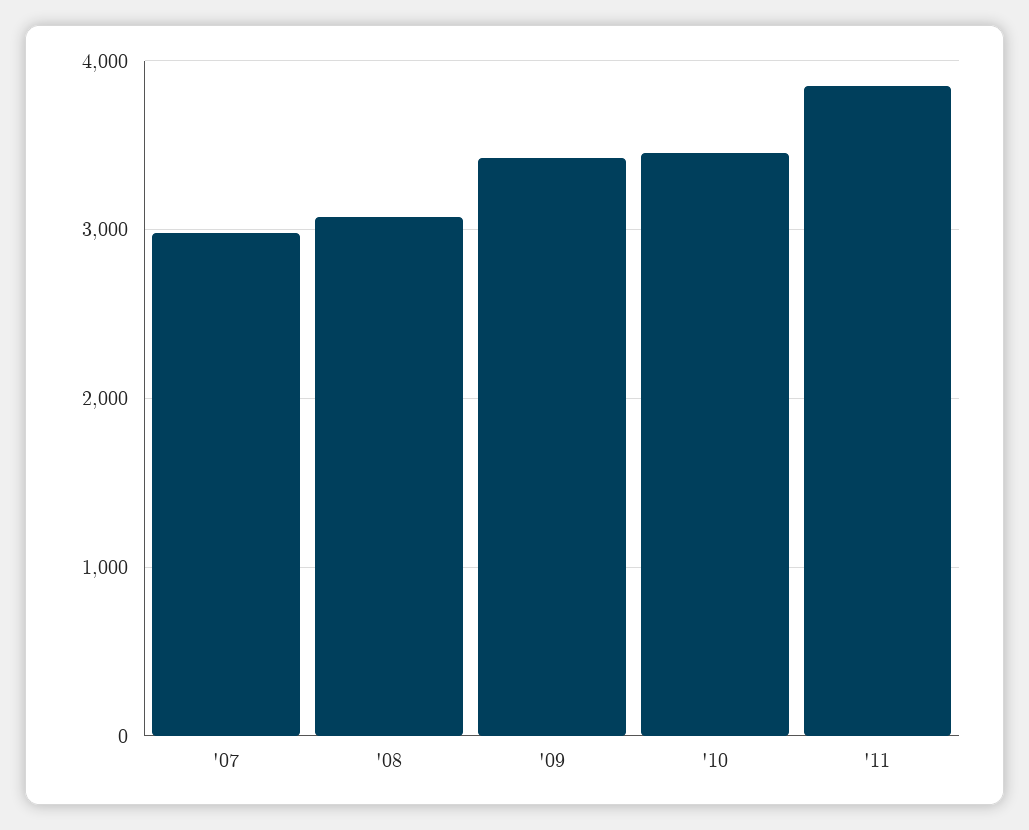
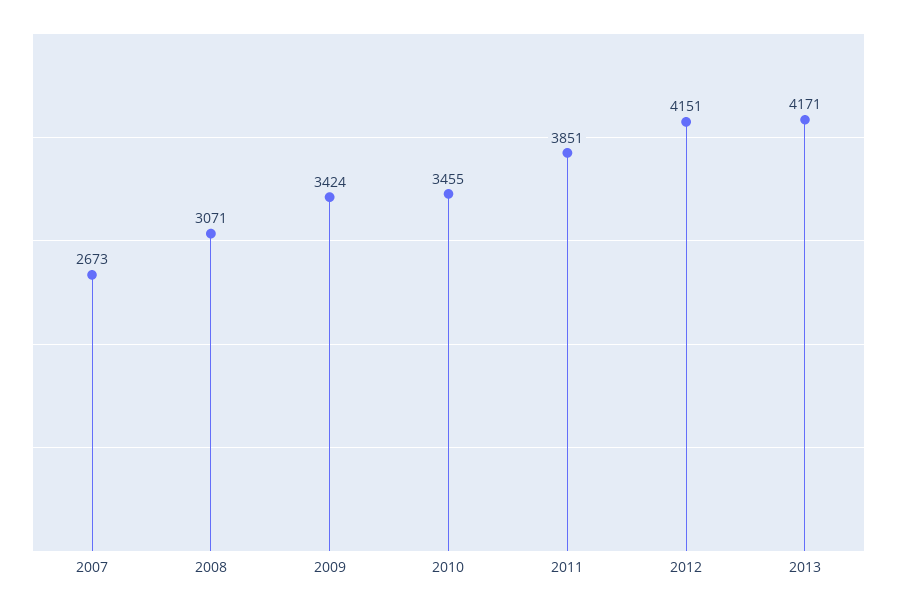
'07: 3000 -> 2673
2012: none -> 4151
2013: none -> 4171

